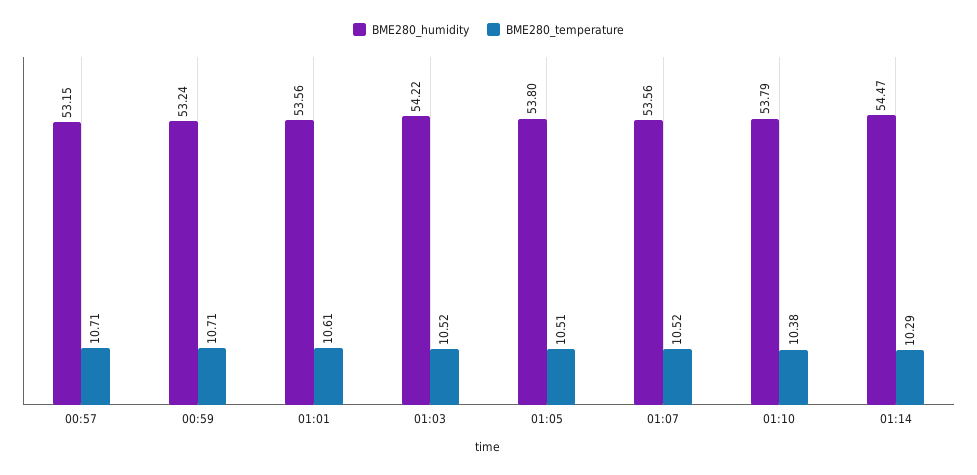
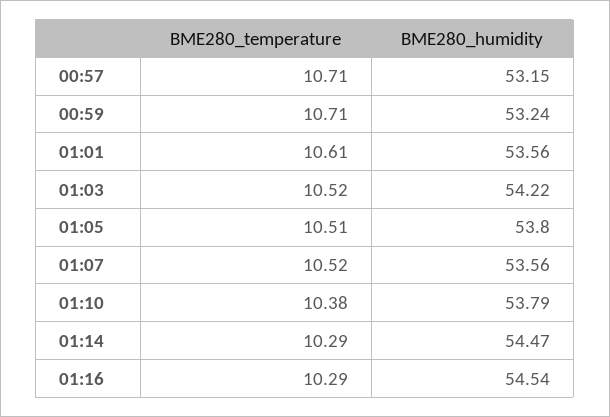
BME280_temperature, 01:16: none -> 10.29
BME280_humidity, 01:16: none -> 54.54

